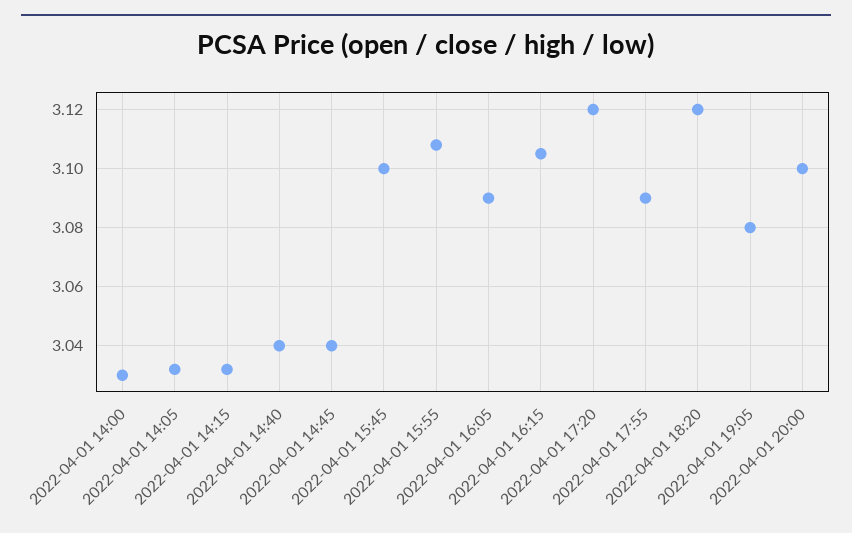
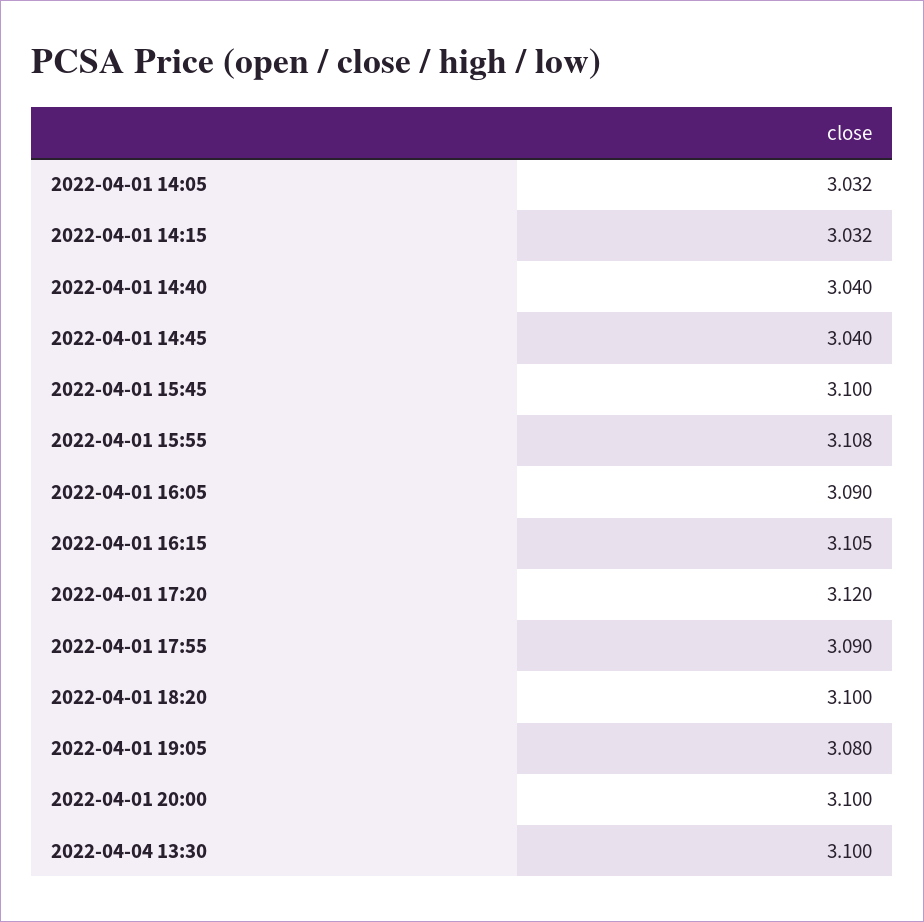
2022-04-01 14:00: 3.03 -> none
2022-04-01 18:20: 3.12 -> 3.1
2022-04-04 13:30: none -> 3.1

